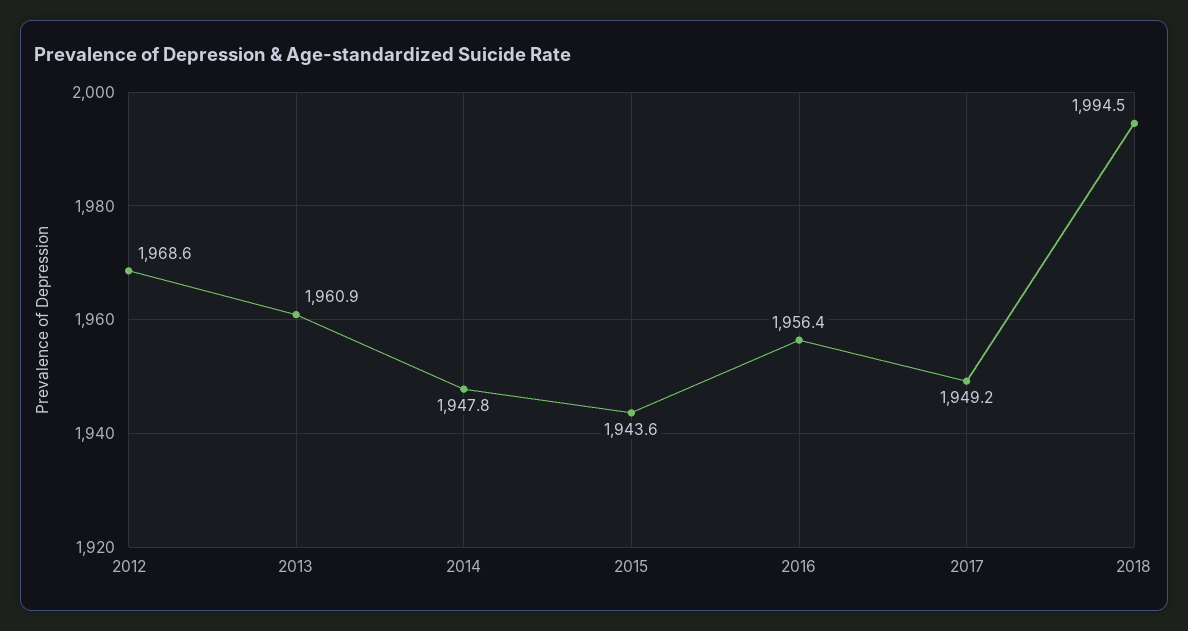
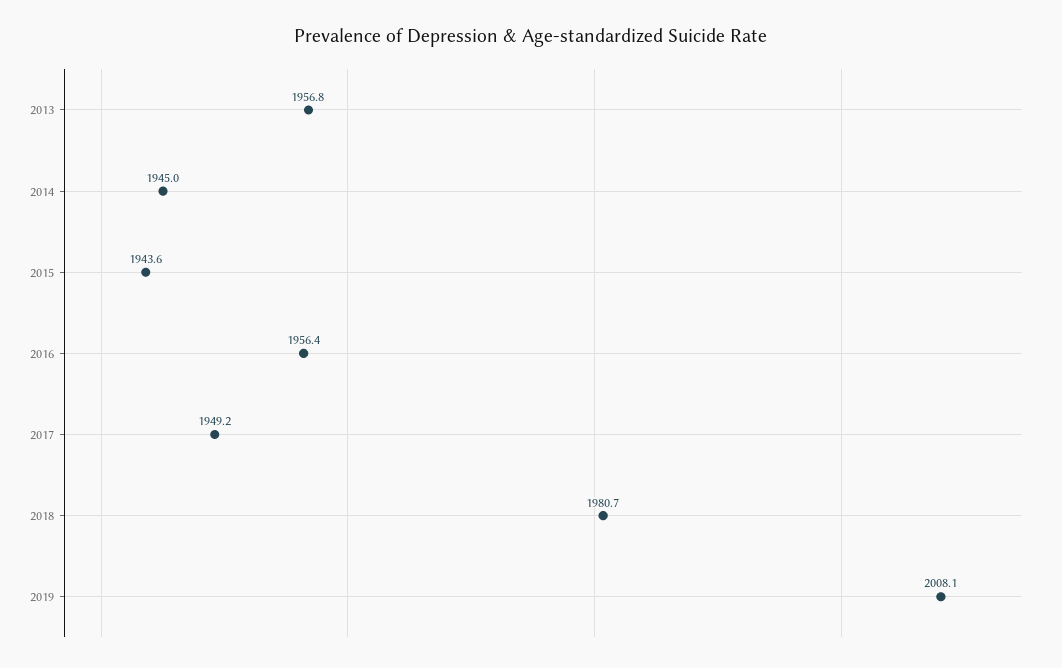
2012: 1968.6 -> none
2013: 1960.9 -> 1956.8
2014: 1947.8 -> 1945
2018: 1994.5 -> 1980.7
2019: none -> 2008.1

